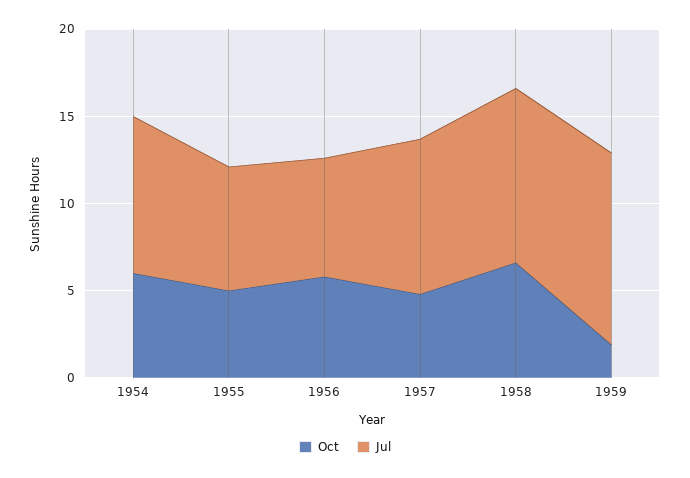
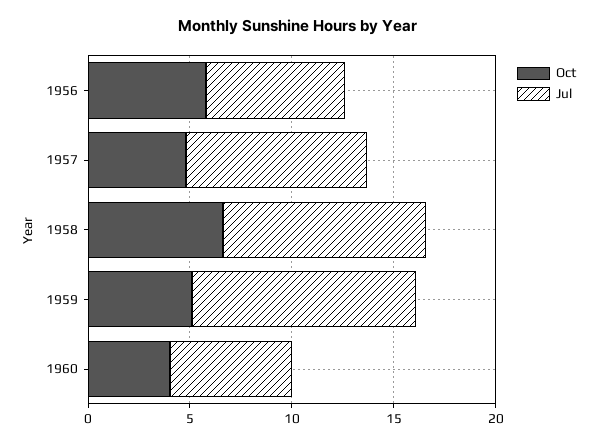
Oct, 1954: 6 -> none
Jul, 1954: 9 -> none
Oct, 1955: 5 -> none
Jul, 1955: 7 -> none
Oct, 1959: 2 -> 5
Oct, 1960: none -> 4
Jul, 1960: none -> 6

